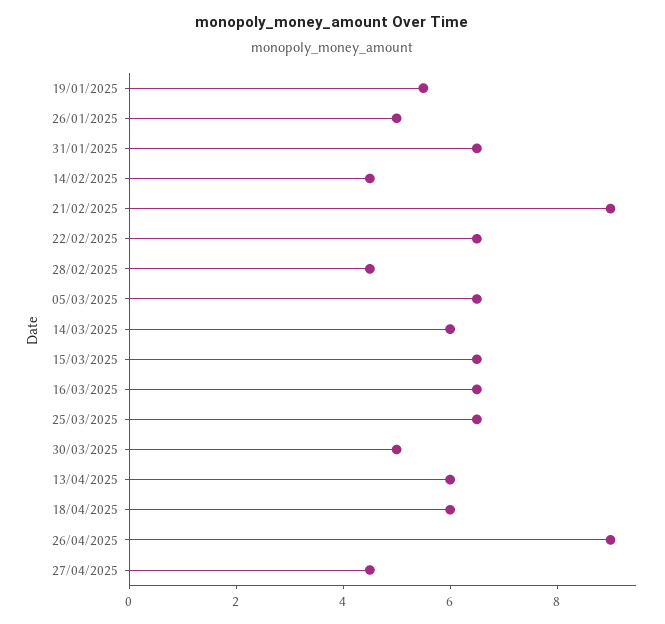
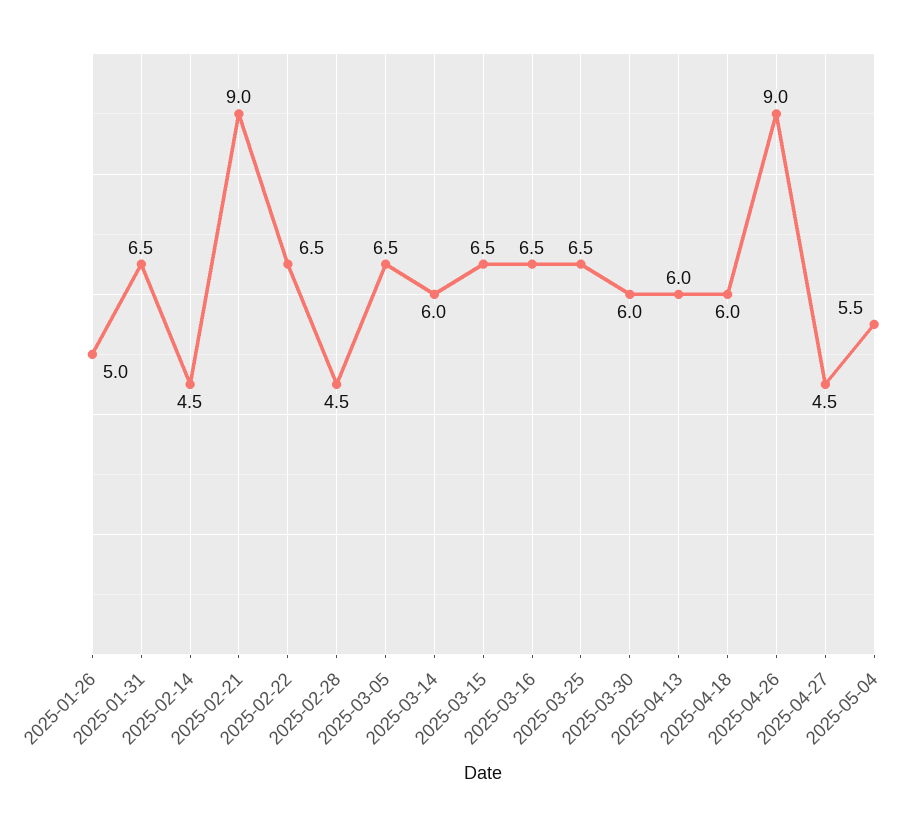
19/01/2025: 5.5 -> none
30/03/2025: 5 -> 6
2025-05-04: none -> 5.5

